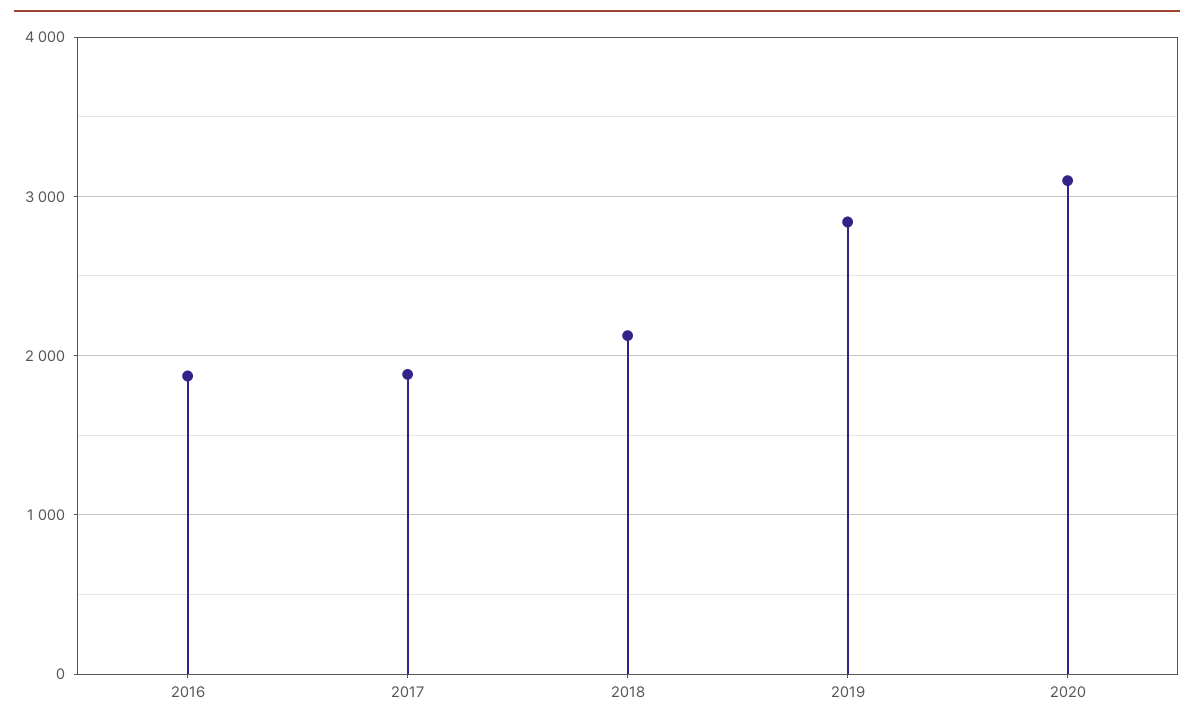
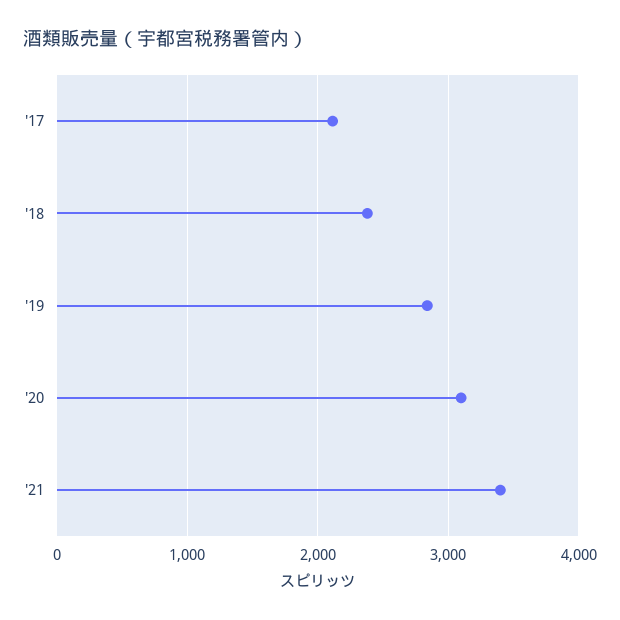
2016: 1900 -> none
2017: 1900 -> 2100
2018: 2100 -> 2400
'21: none -> 3400

